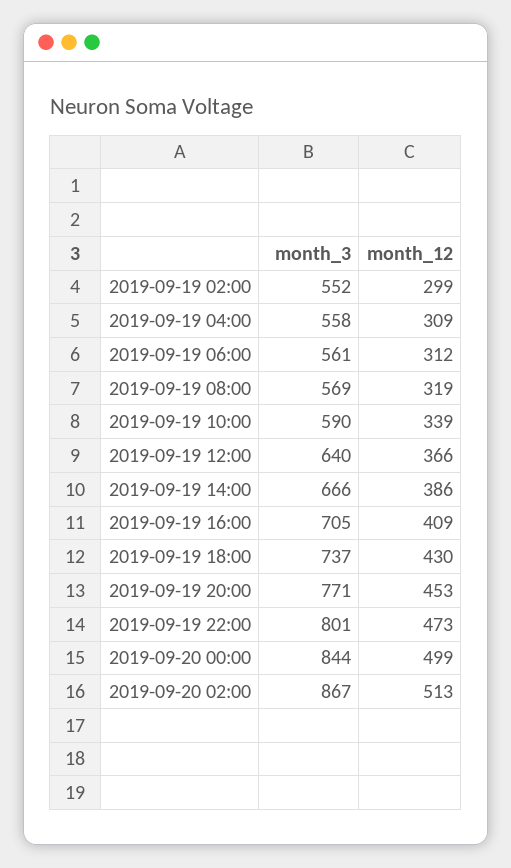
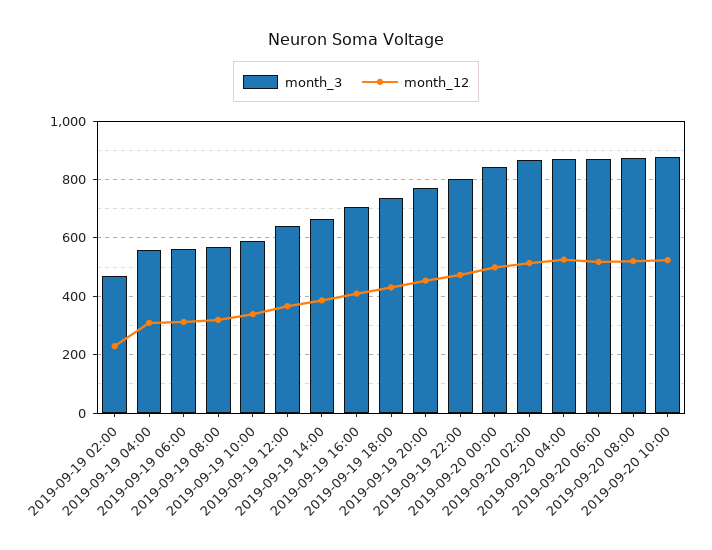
month_3, 2019-09-19 02:00: 552 -> 475
month_12, 2019-09-19 02:00: 299 -> 225
month_3, 2019-09-20 04:00: none -> 875
month_12, 2019-09-20 04:00: none -> 525
month_3, 2019-09-20 06:00: none -> 875
month_12, 2019-09-20 06:00: none -> 525
month_3, 2019-09-20 08:00: none -> 875
month_12, 2019-09-20 08:00: none -> 525
month_3, 2019-09-20 10:00: none -> 875
month_12, 2019-09-20 10:00: none -> 525

